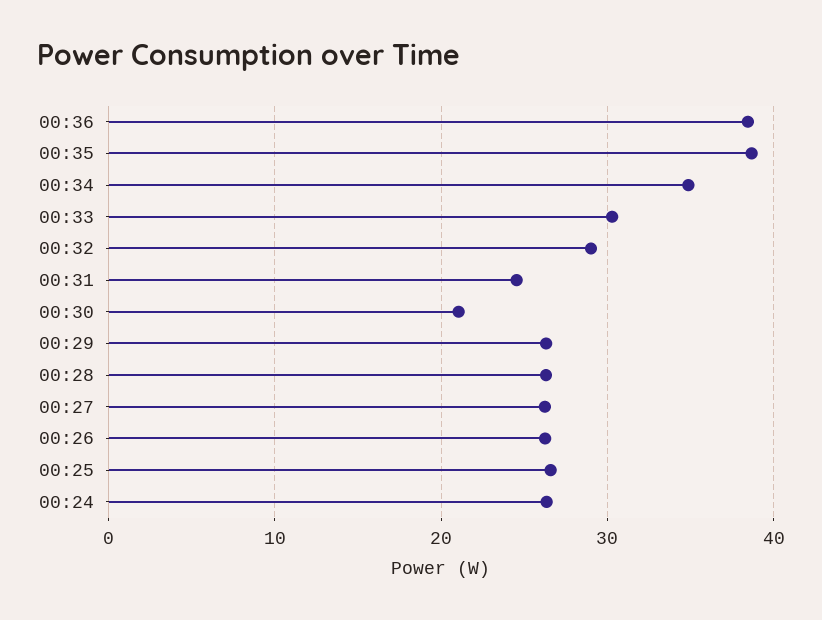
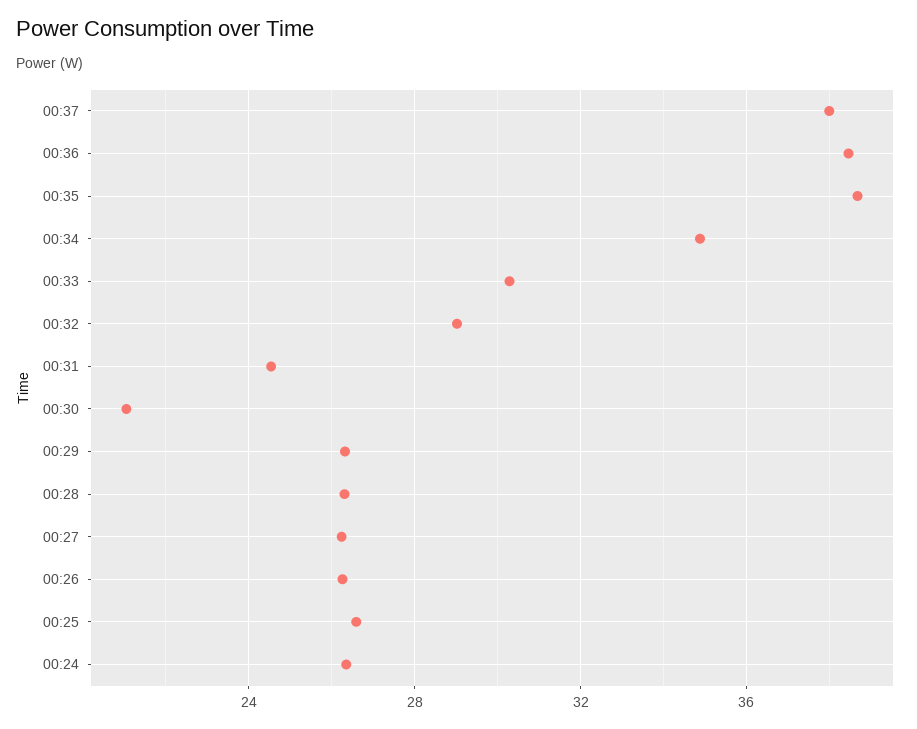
00:37: none -> 38

